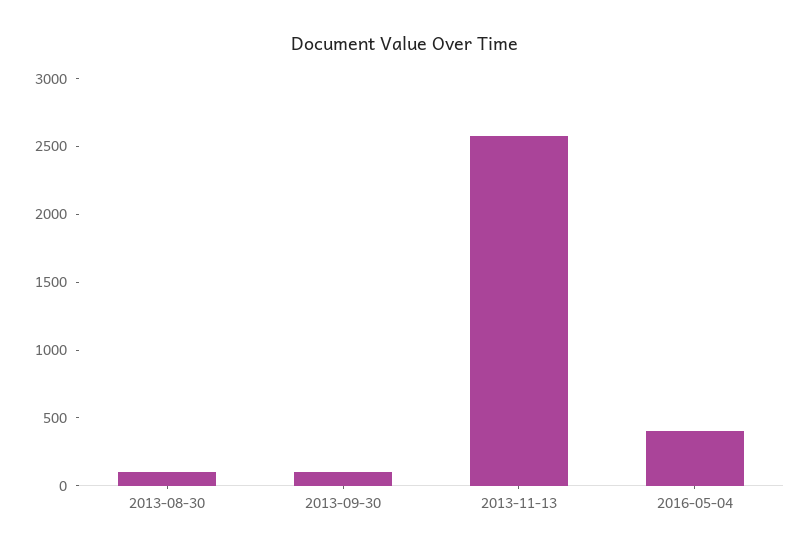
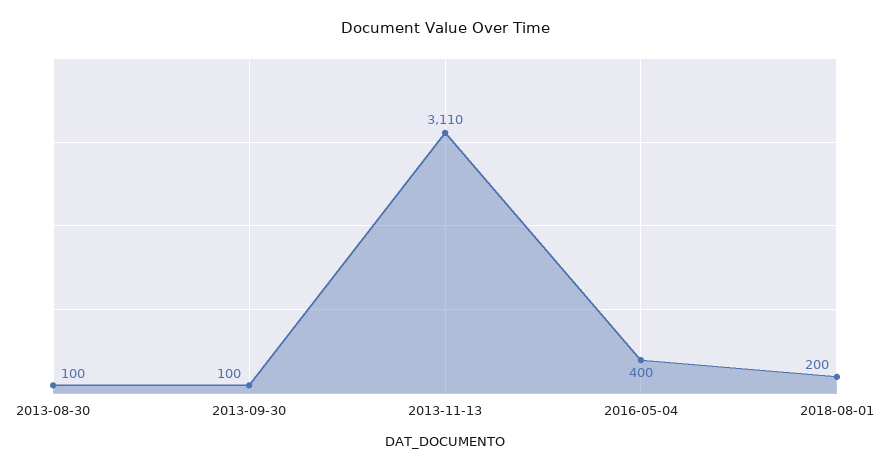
2013-11-13: 2600 -> 3110
2018-08-01: none -> 200

